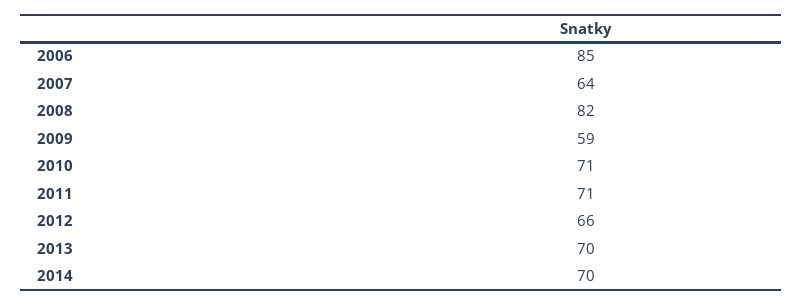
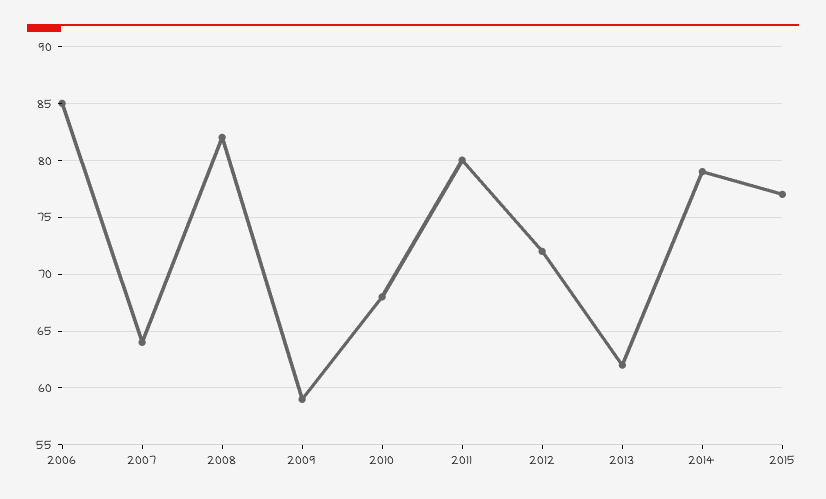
2010: 71 -> 68
2011: 71 -> 80
2012: 66 -> 72
2013: 70 -> 62
2014: 70 -> 79
2015: none -> 77

